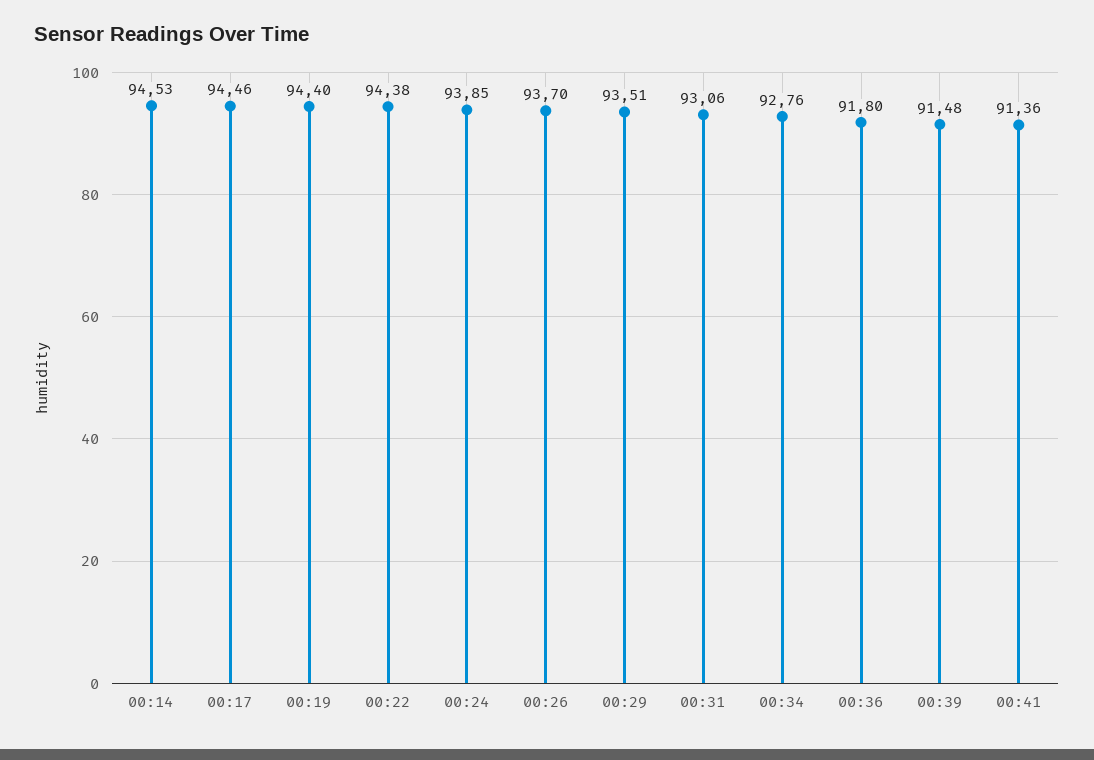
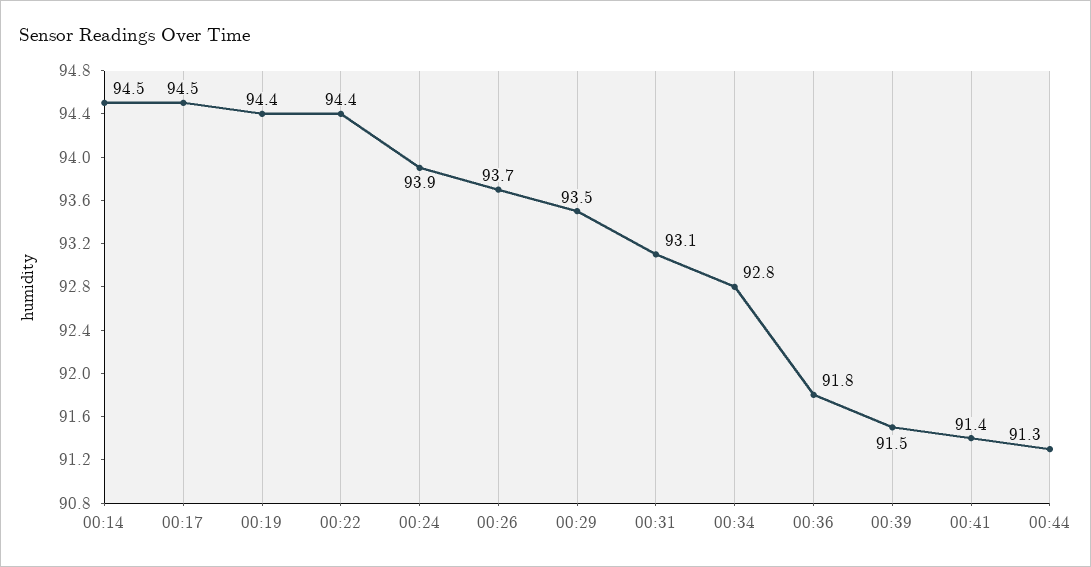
00:44: none -> 91.3

